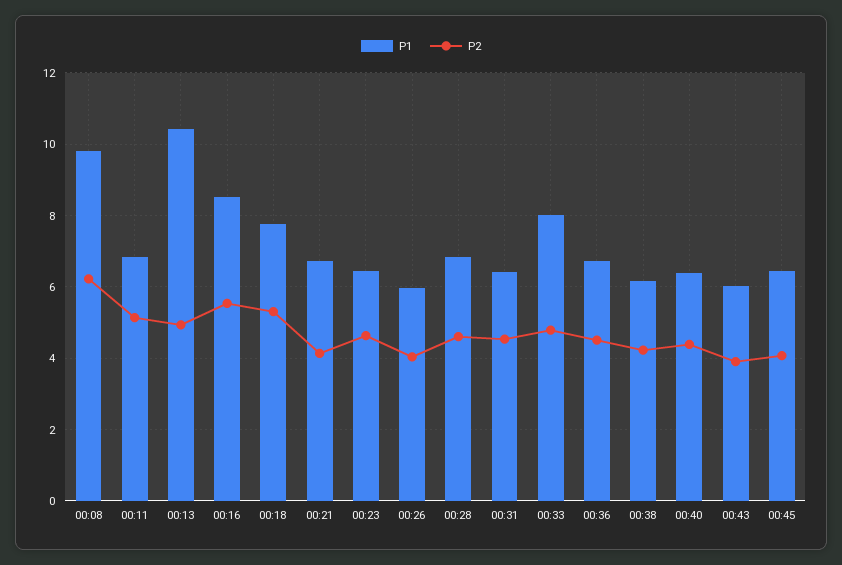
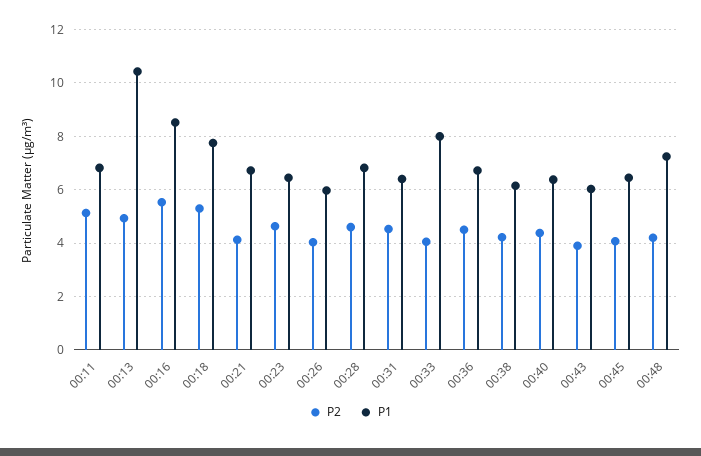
P1, 00:08: 9.8 -> none
P2, 00:08: 6.2 -> none
P2, 00:33: 4.8 -> 4
P2, 00:48: none -> 4.25
P1, 00:48: none -> 7.25

